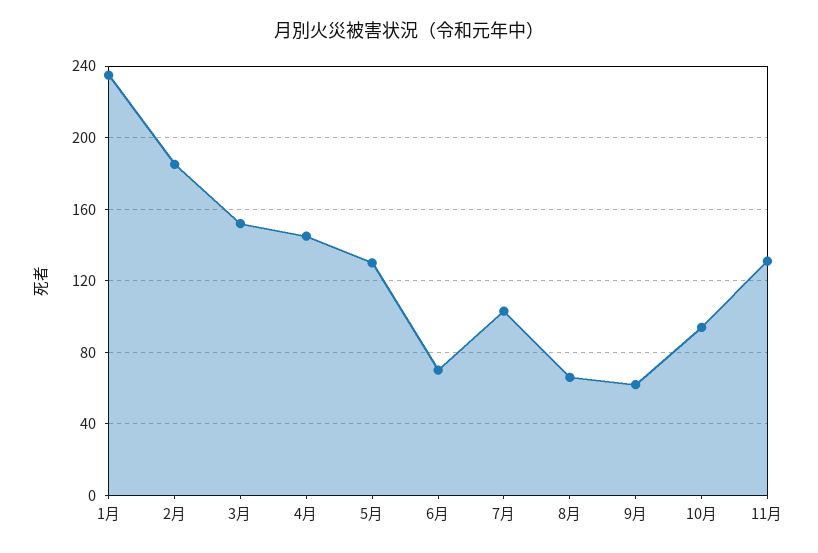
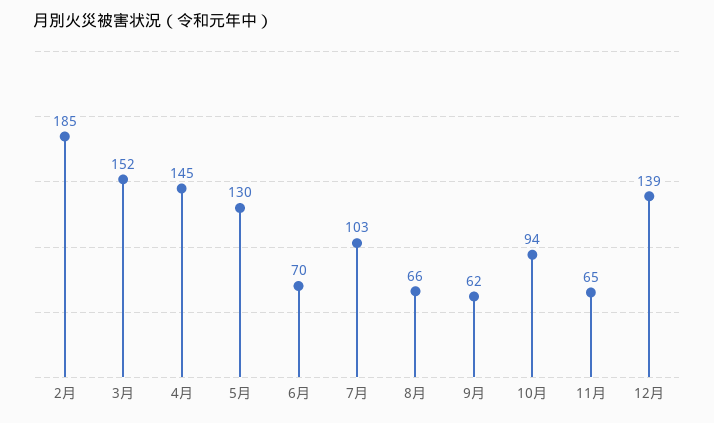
1月: 235 -> none
11月: 130 -> 65
12月: none -> 139

